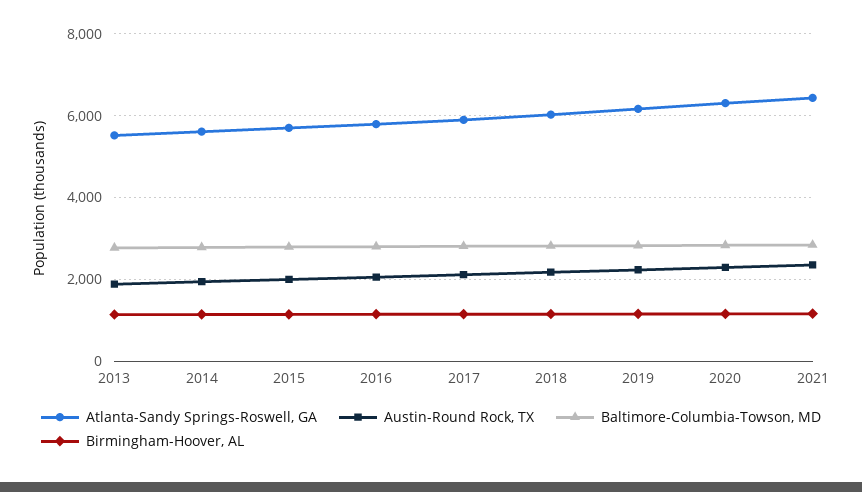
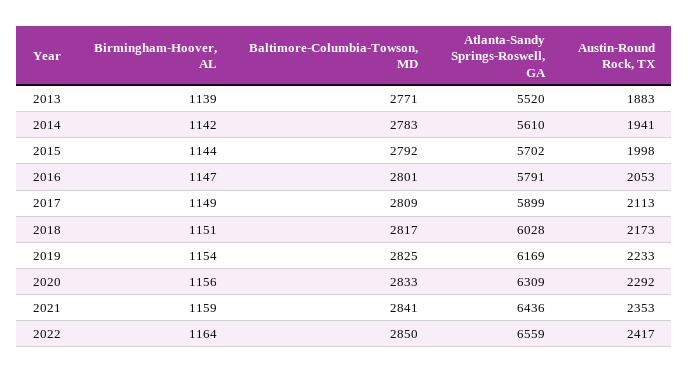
Birmingham-Hoover, AL, 2022: none -> 1164
Baltimore-Columbia-Towson, MD, 2022: none -> 2850
Atlanta-Sandy Springs-Roswell, GA, 2022: none -> 6559
Austin-Round Rock, TX, 2022: none -> 2417

